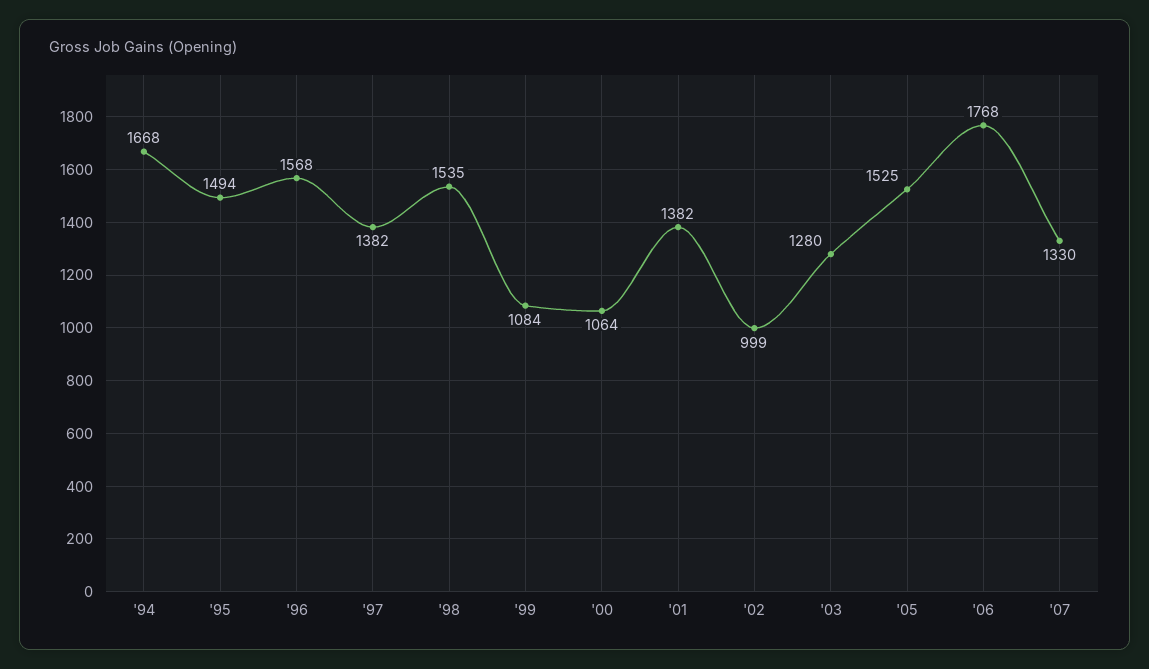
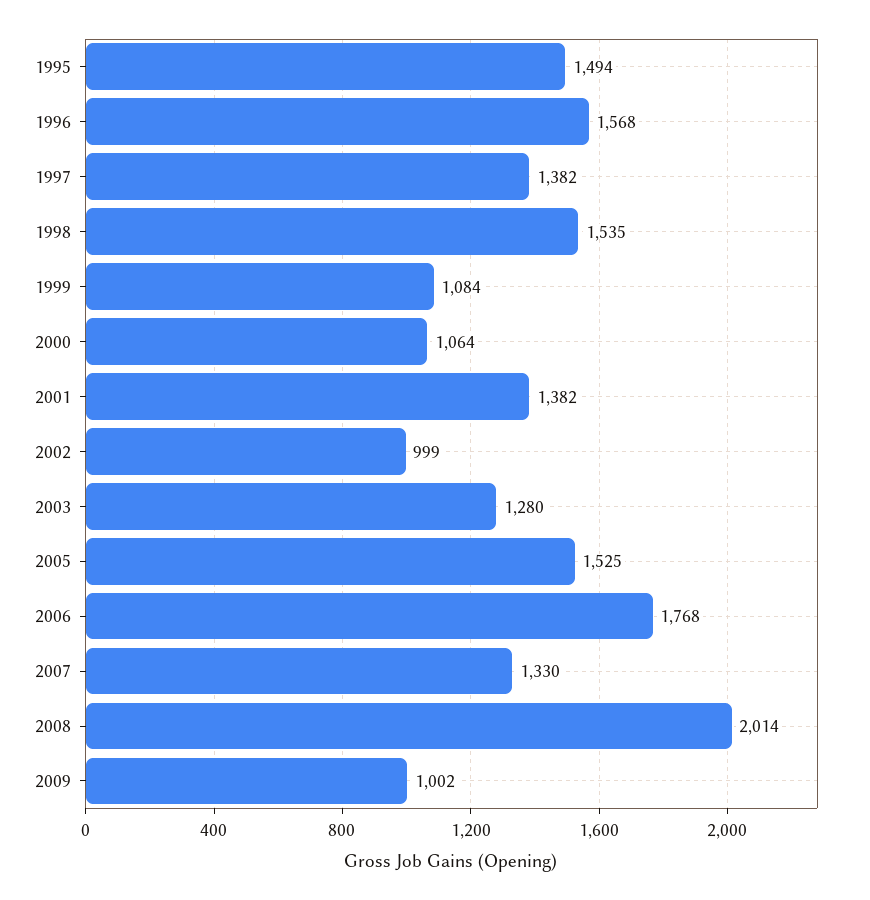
'94: 1668 -> none
2008: none -> 2014
2009: none -> 1002

